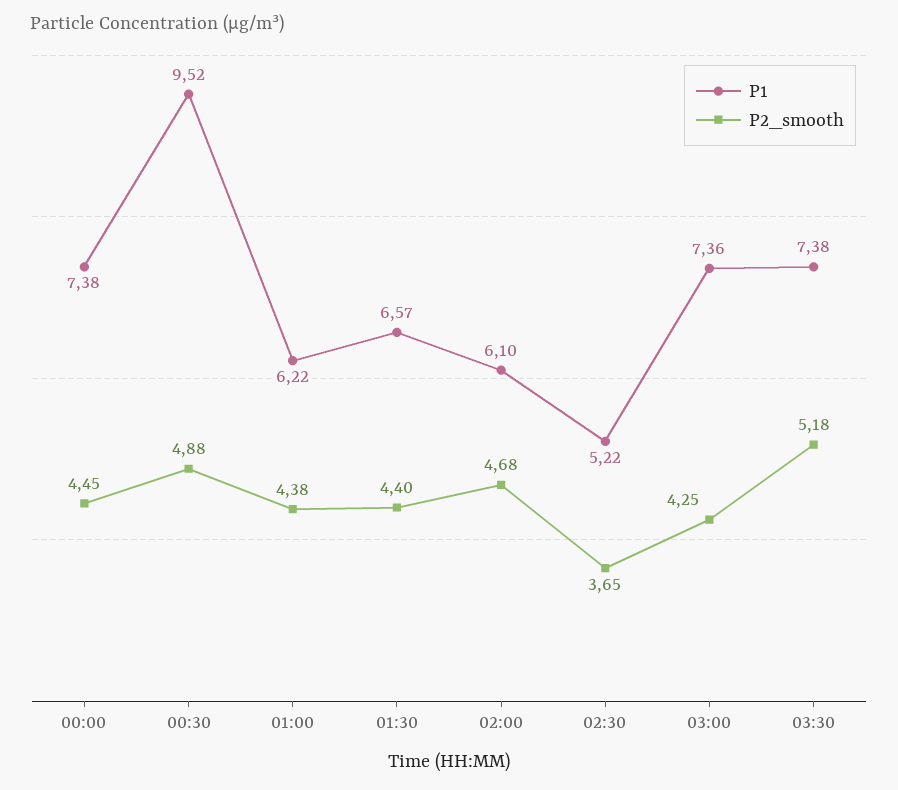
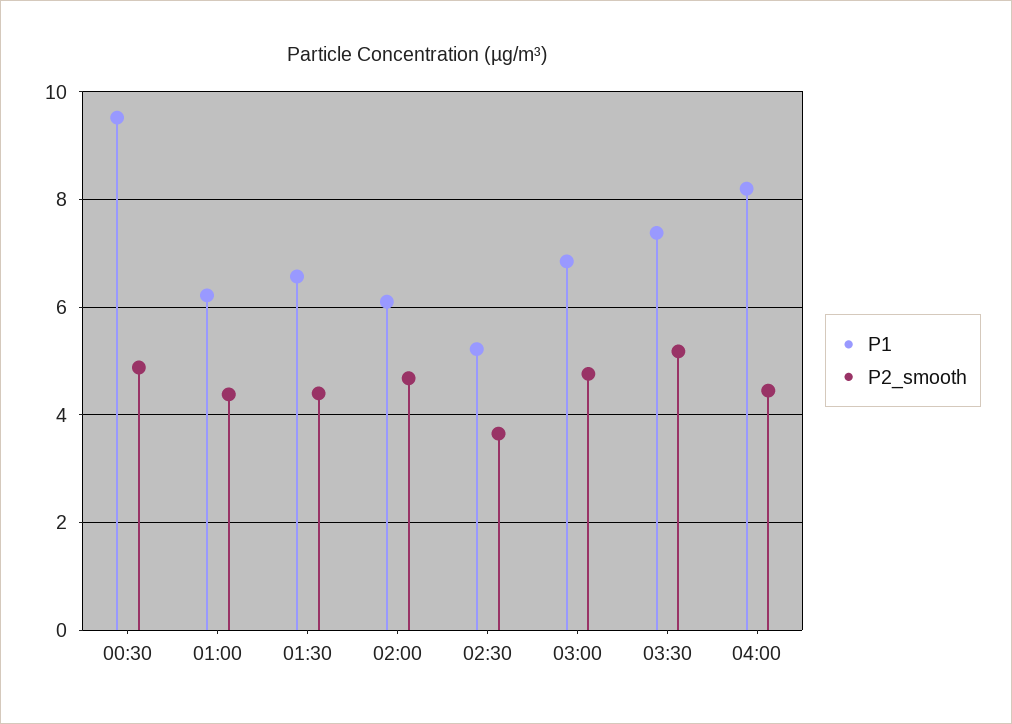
P1, 00:00: 7.38 -> none
P2_smooth, 00:00: 4.45 -> none
P1, 03:00: 7.36 -> 6.8
P2_smooth, 03:00: 4.25 -> 4.8
P1, 04:00: none -> 8.2
P2_smooth, 04:00: none -> 4.4

